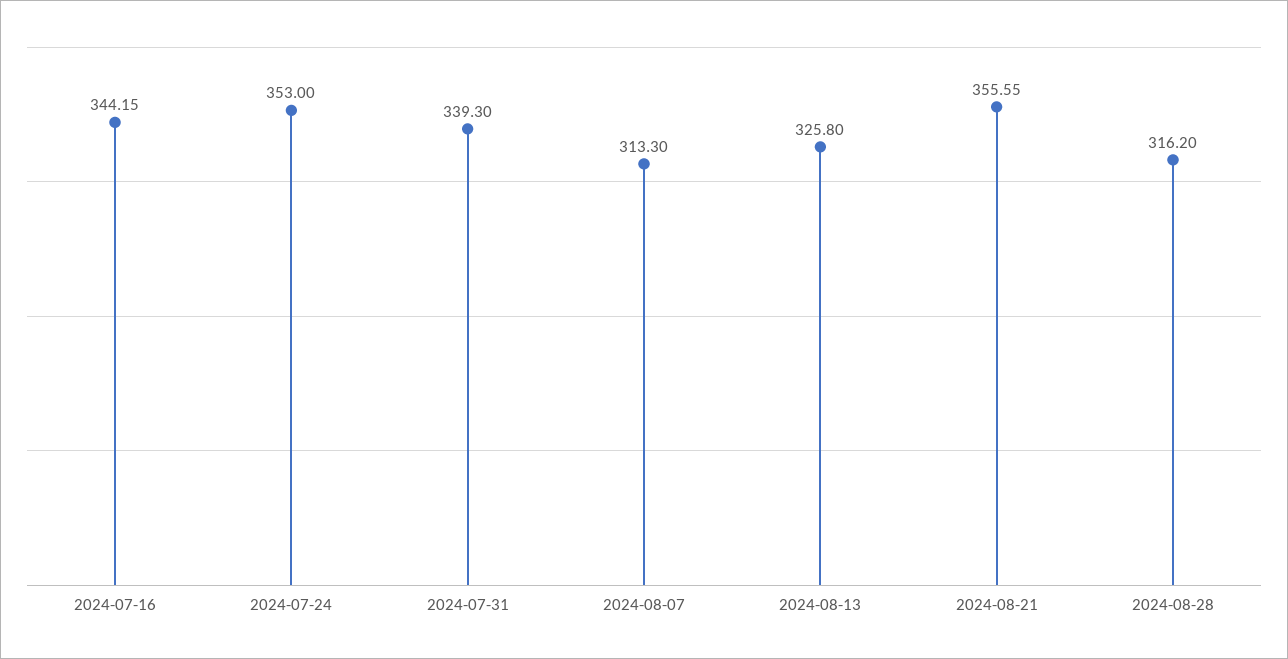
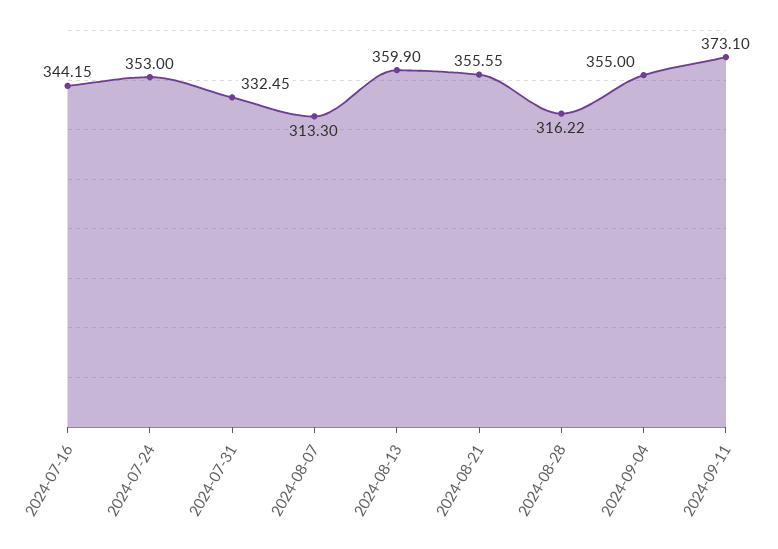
2024-07-31: 339.3 -> 332.45
2024-08-13: 325.8 -> 359.9
2024-08-28: 316.2 -> 316.22
2024-09-04: none -> 355
2024-09-11: none -> 373.1

